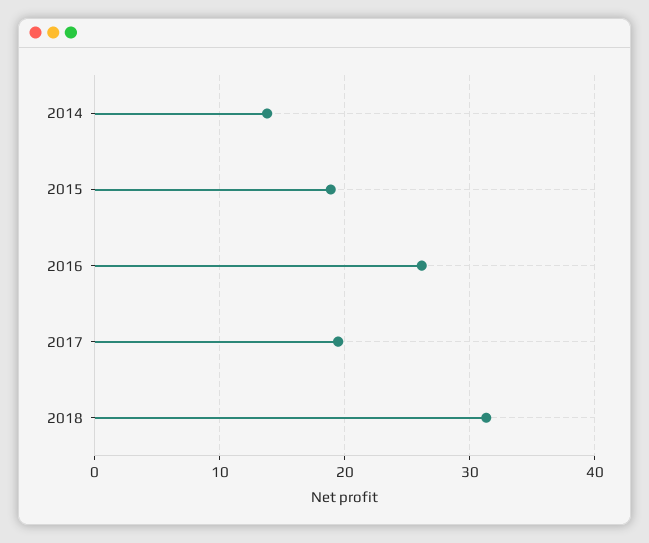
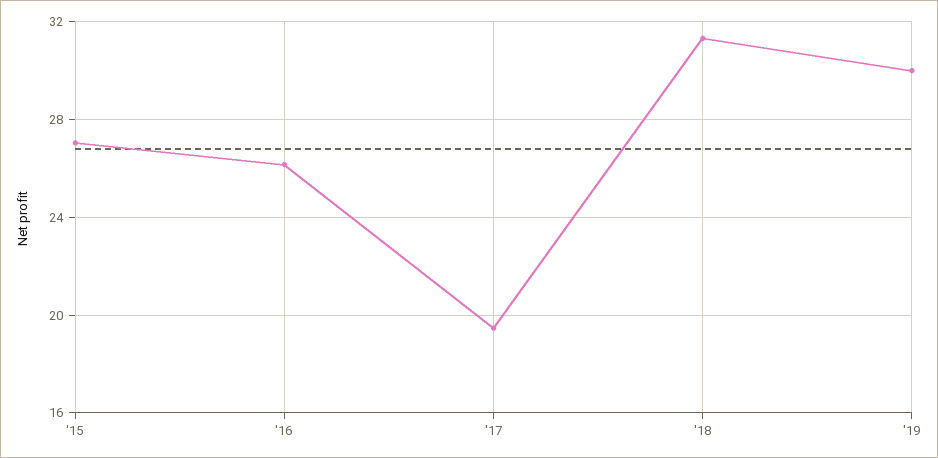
2014: 14 -> none
2015: 19 -> 27
'19: none -> 30

